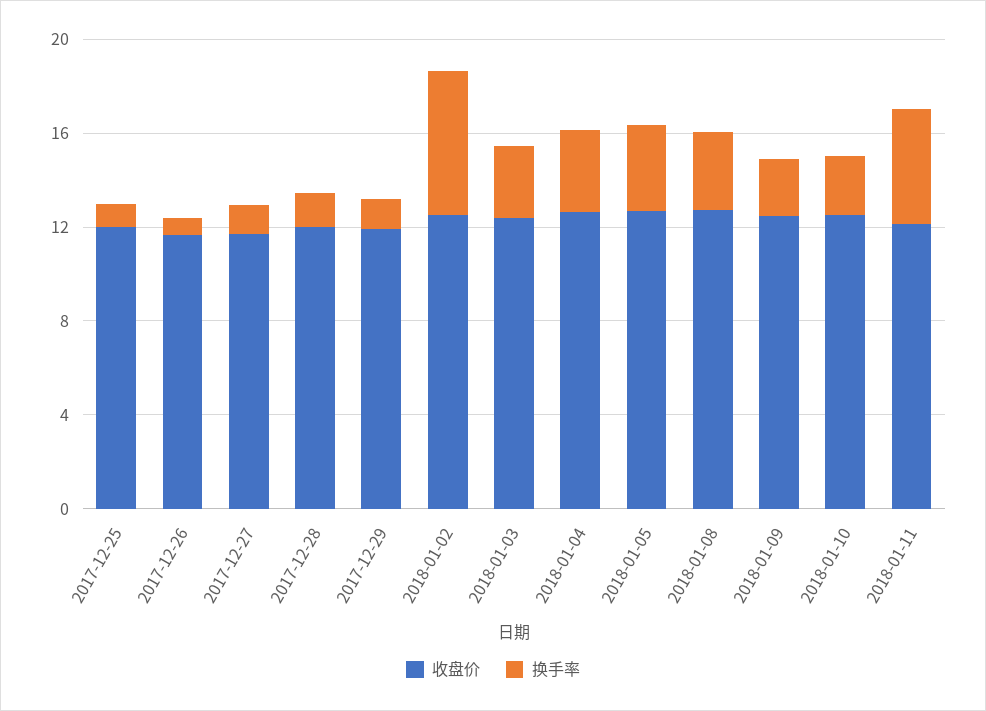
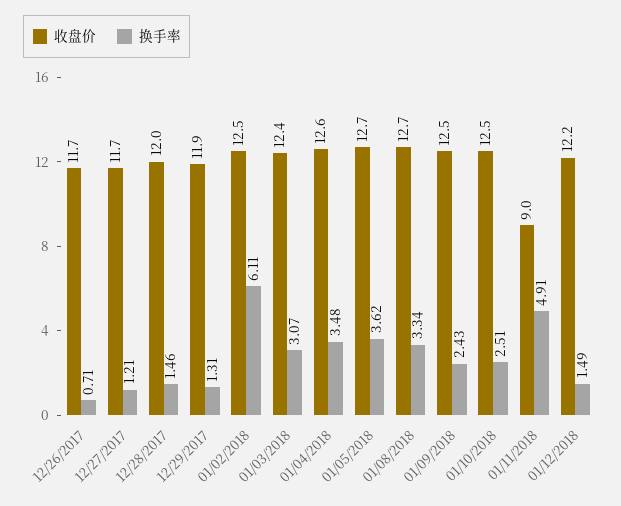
收盘价, 2017-12-25: 12 -> none
换手率, 2017-12-25: 1 -> none
收盘价, 2018-01-11: 12 -> 9
收盘价, 01/12/2018: none -> 12.2
换手率, 01/12/2018: none -> 1.49

